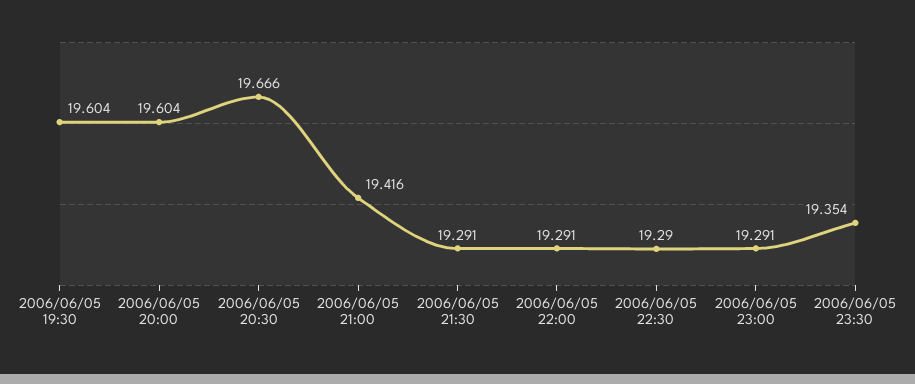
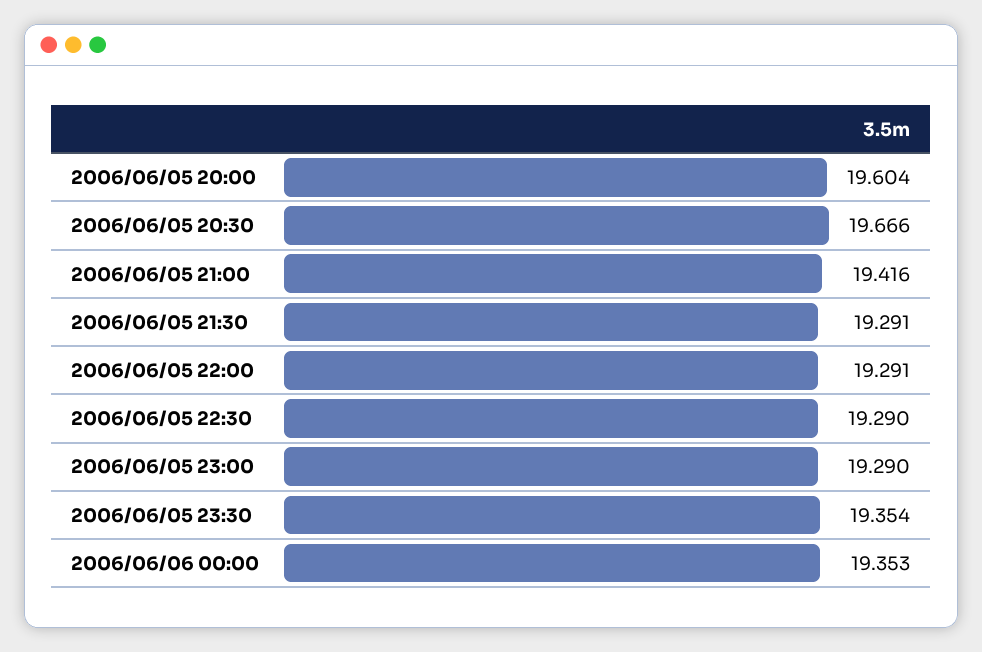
2006/06/05 19:30: 19.604 -> none
2006/06/05 23:00: 19.291 -> 19.29
2006/06/06 00:00: none -> 19.353

